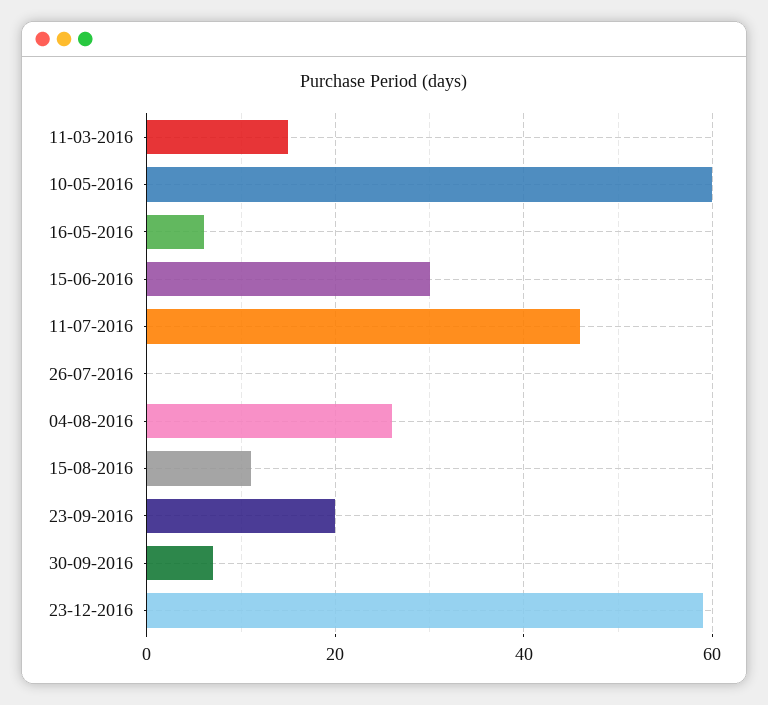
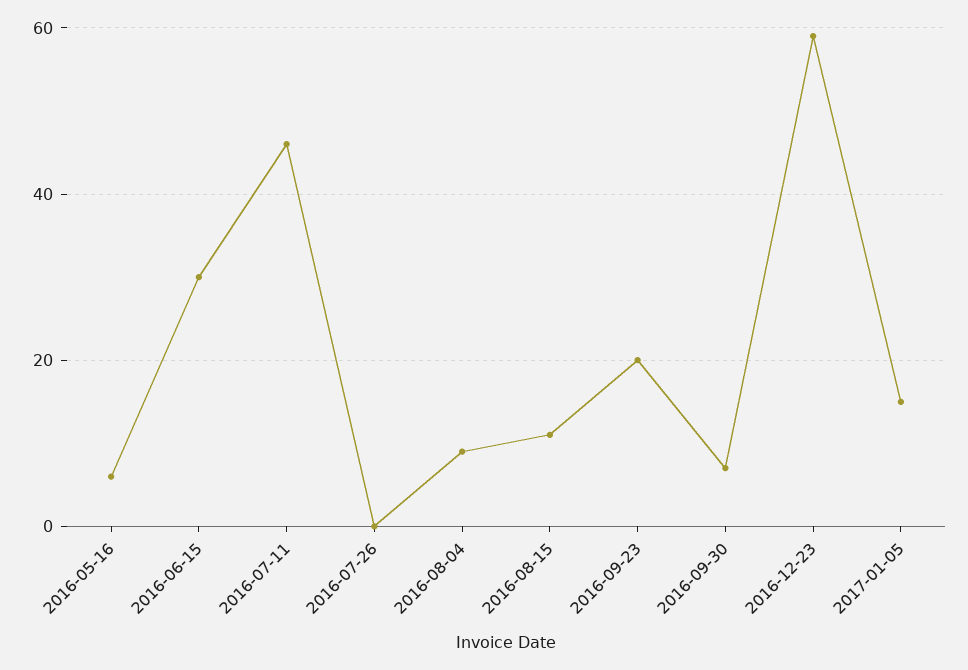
11-03-2016: 15 -> none
10-05-2016: 60 -> none
04-08-2016: 25 -> 10
2017-01-05: none -> 15

